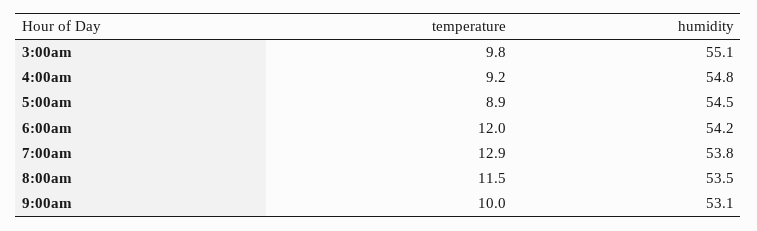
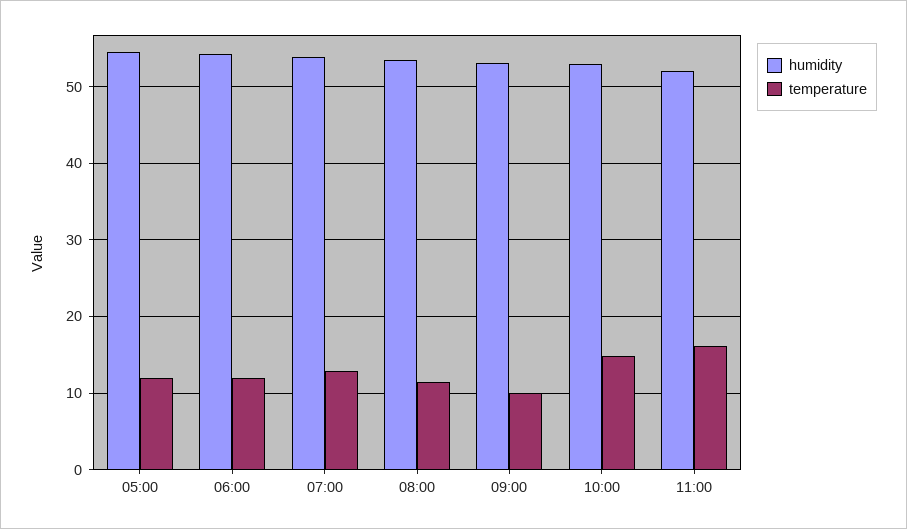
temperature, 3:00am: 9.8 -> none
humidity, 3:00am: 55.1 -> none
temperature, 4:00am: 9.2 -> none
humidity, 4:00am: 54.8 -> none
temperature, 5:00am: 8.9 -> 12
humidity, 10:00: none -> 53
temperature, 10:00: none -> 15
humidity, 11:00: none -> 52
temperature, 11:00: none -> 16

